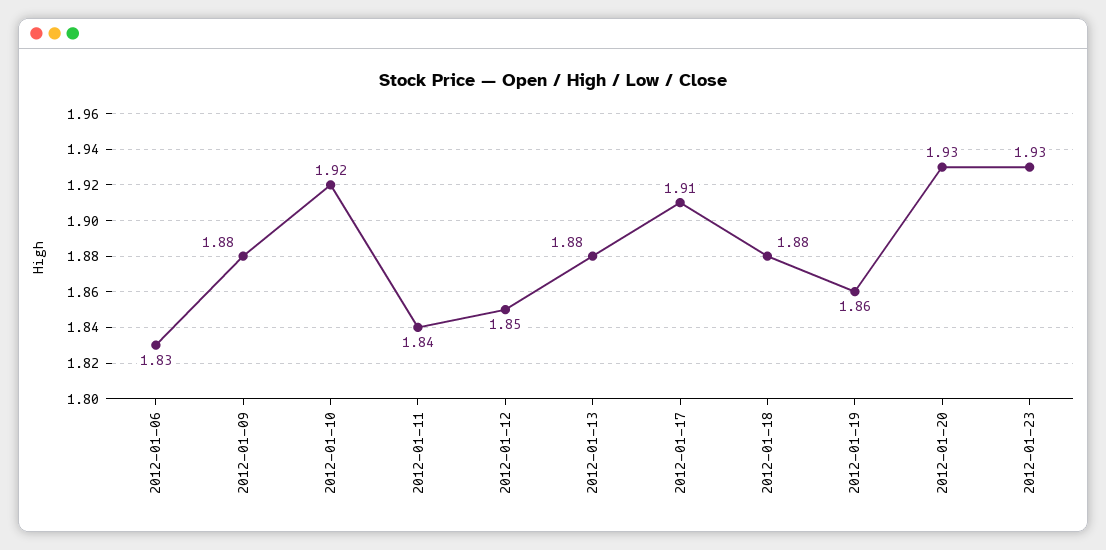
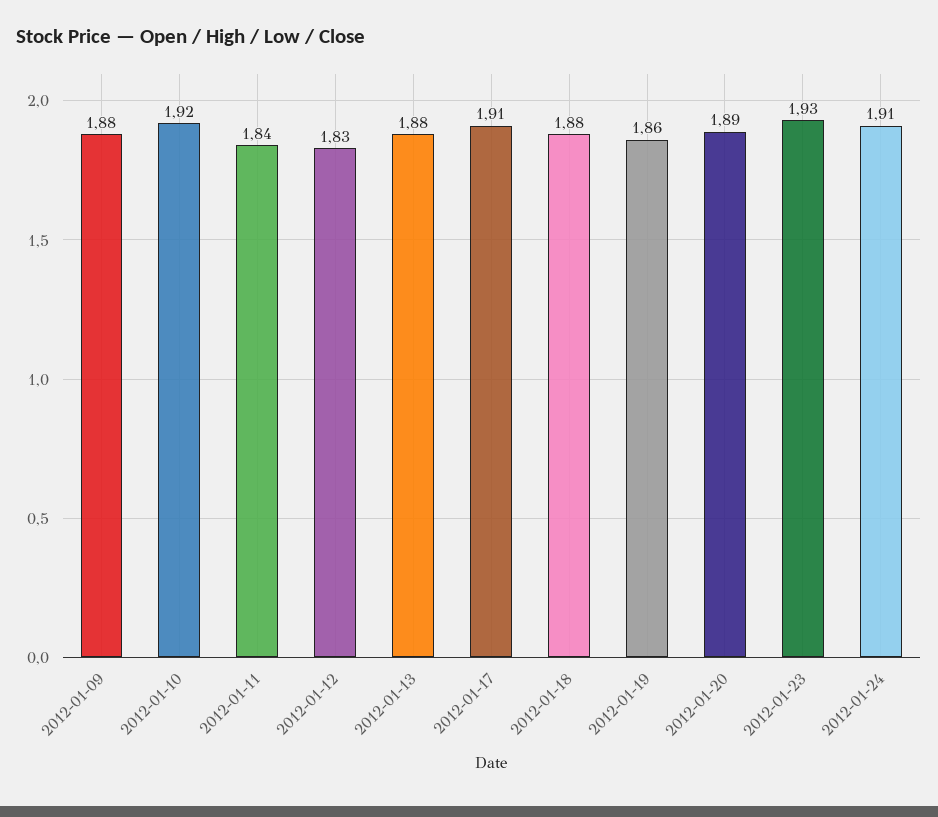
2012-01-06: 1.83 -> none
2012-01-12: 1.85 -> 1.83
2012-01-20: 1.93 -> 1.89
2012-01-24: none -> 1.91

